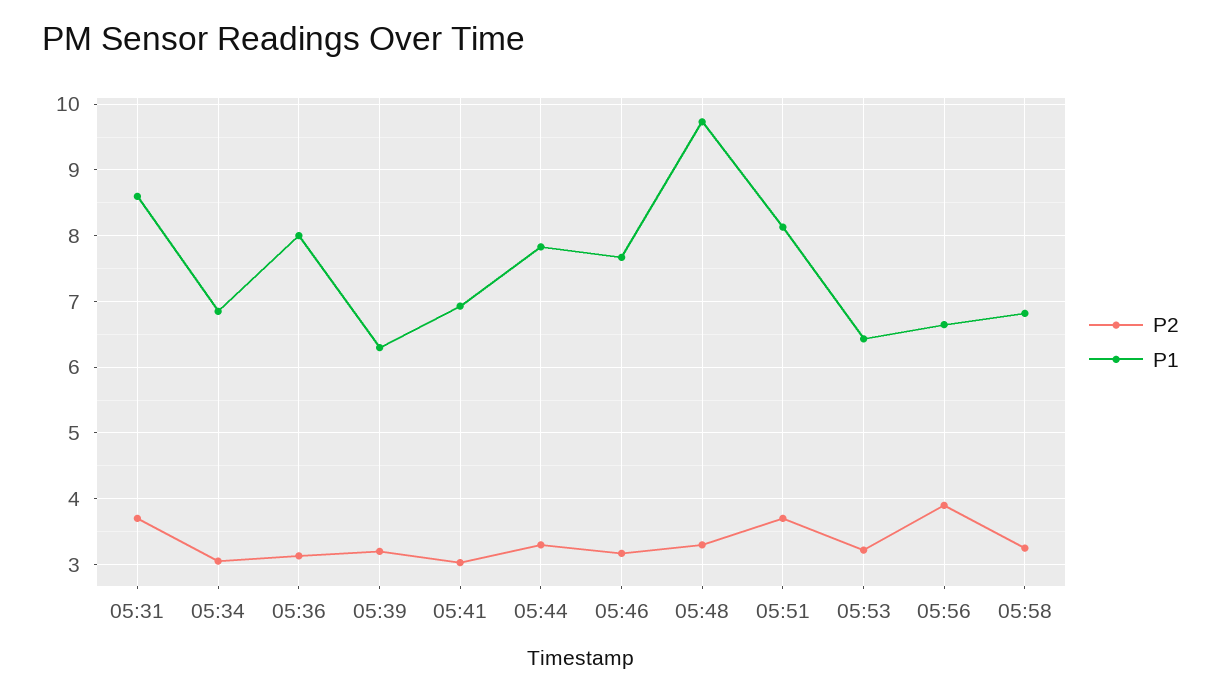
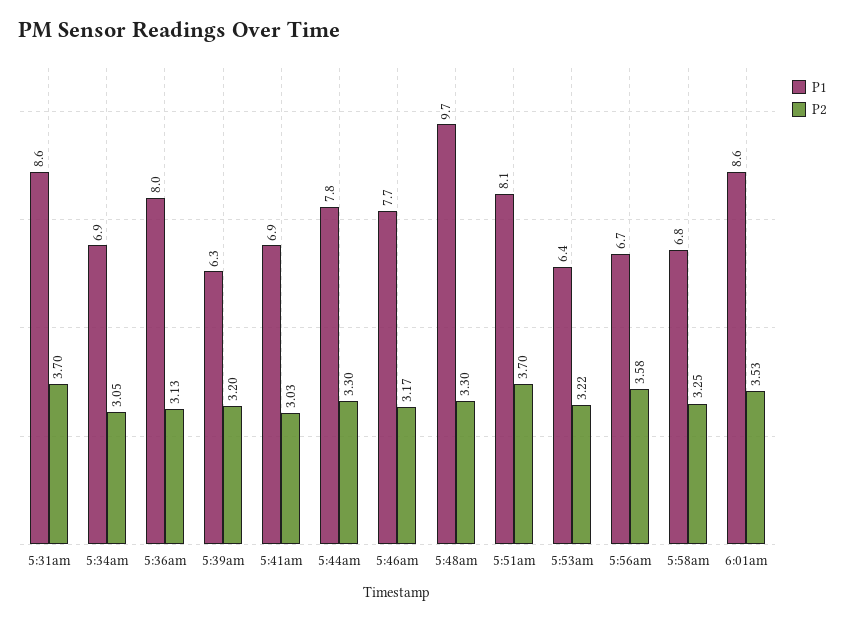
P2, 05:56: 3.9 -> 3.58
P1, 6:01am: none -> 8.6
P2, 6:01am: none -> 3.53

